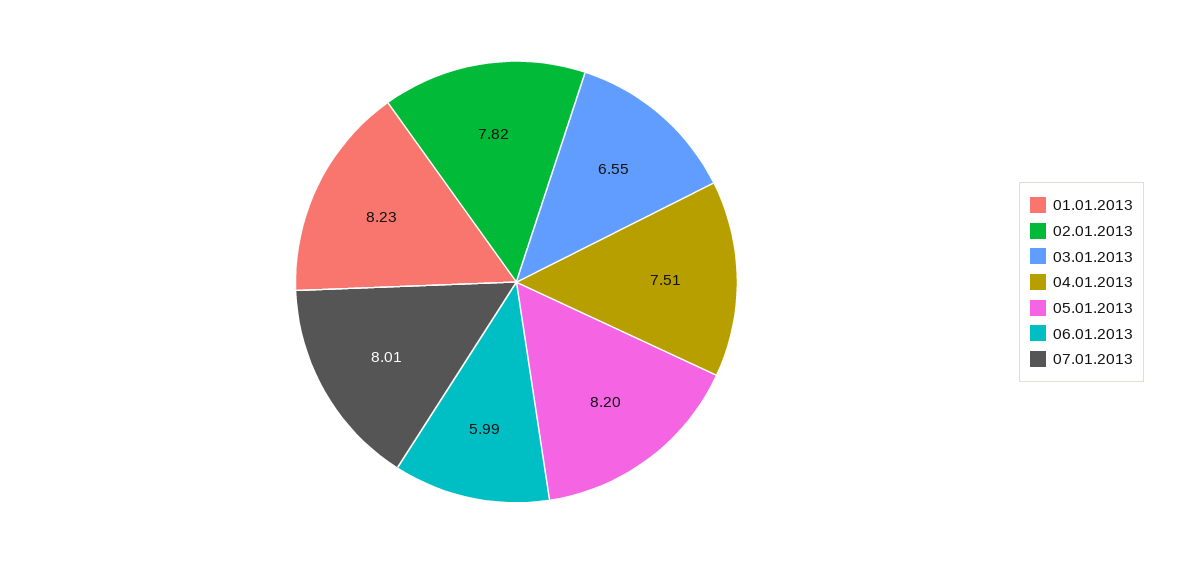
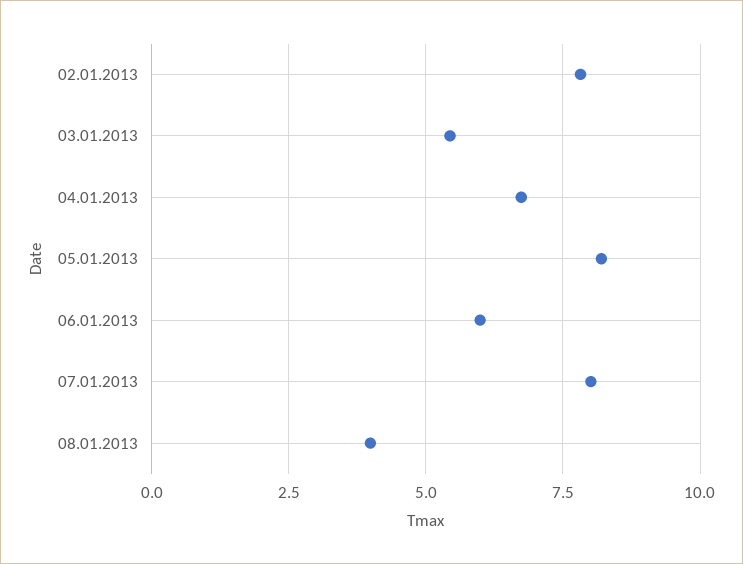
01.01.2013: 8.23 -> none
03.01.2013: 6.55 -> 5.5
04.01.2013: 7.51 -> 6.75
08.01.2013: none -> 4

